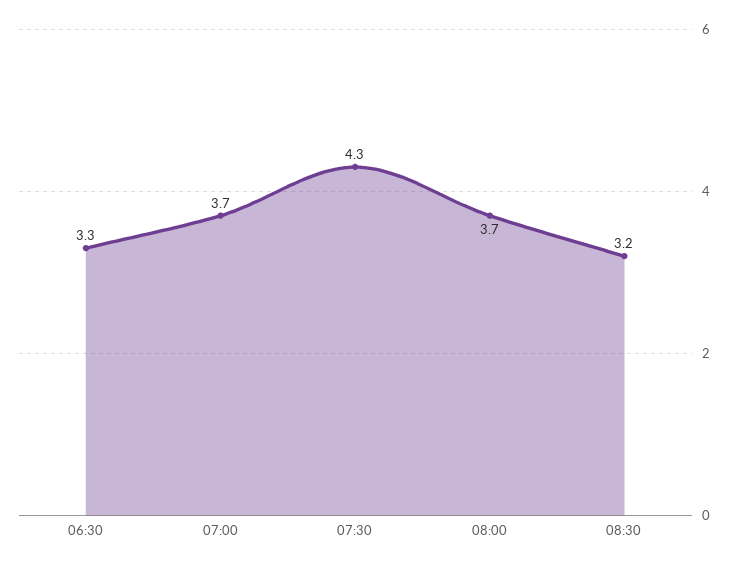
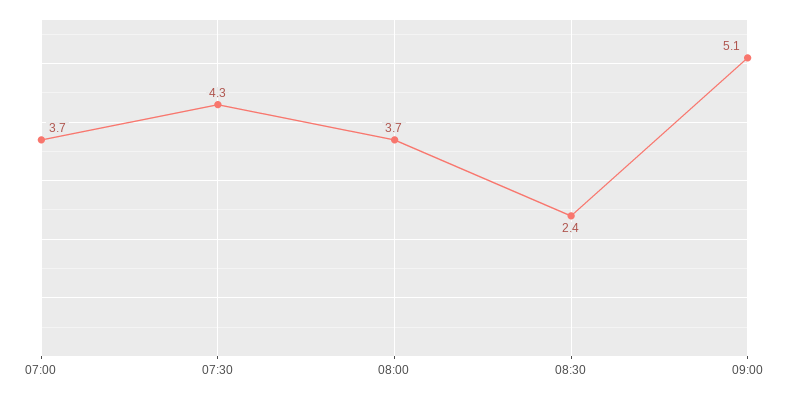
06:30: 3.3 -> none
08:30: 3.2 -> 2.4
09:00: none -> 5.1

